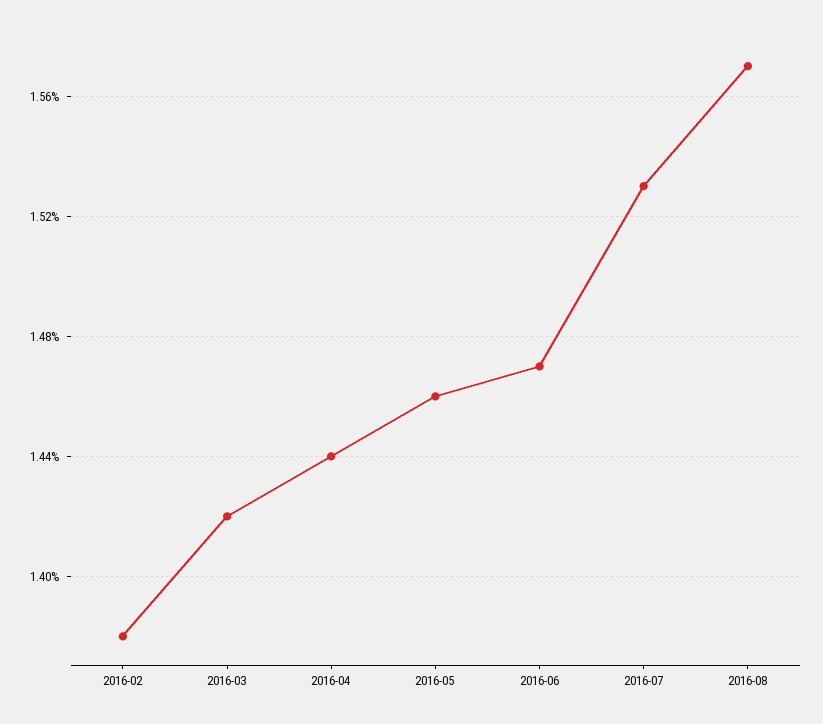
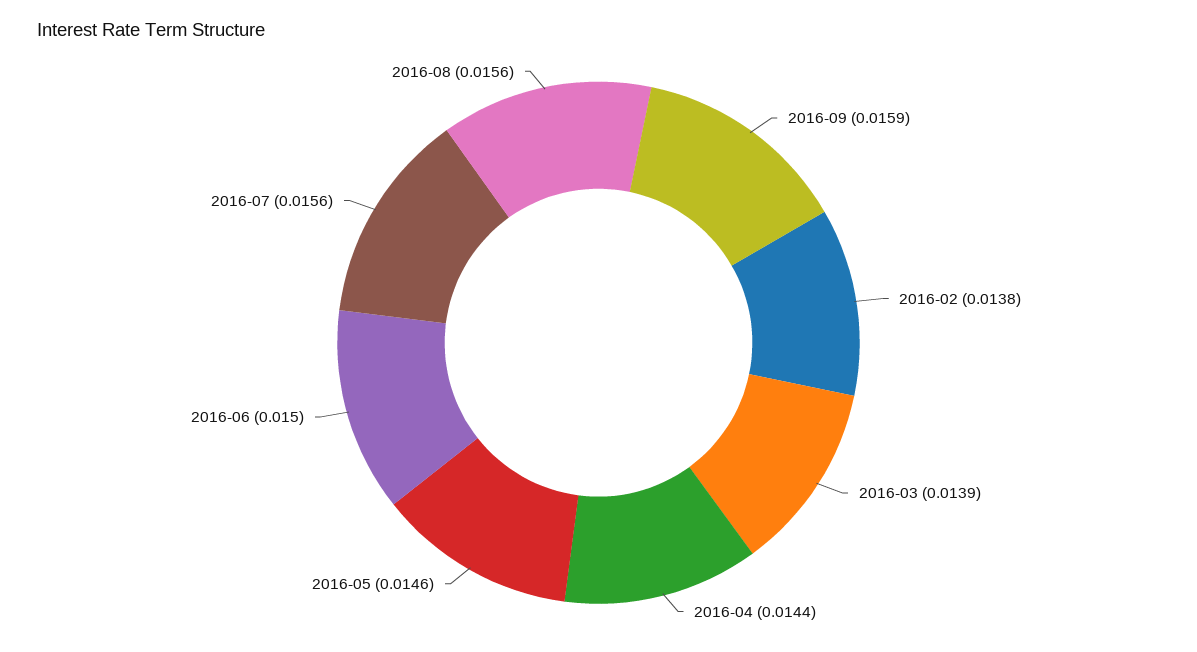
2016-03: 0.0142 -> 0.0139
2016-06: 0.0147 -> 0.015
2016-07: 0.0153 -> 0.0156
2016-08: 0.0157 -> 0.0156
2016-09: none -> 0.0159

